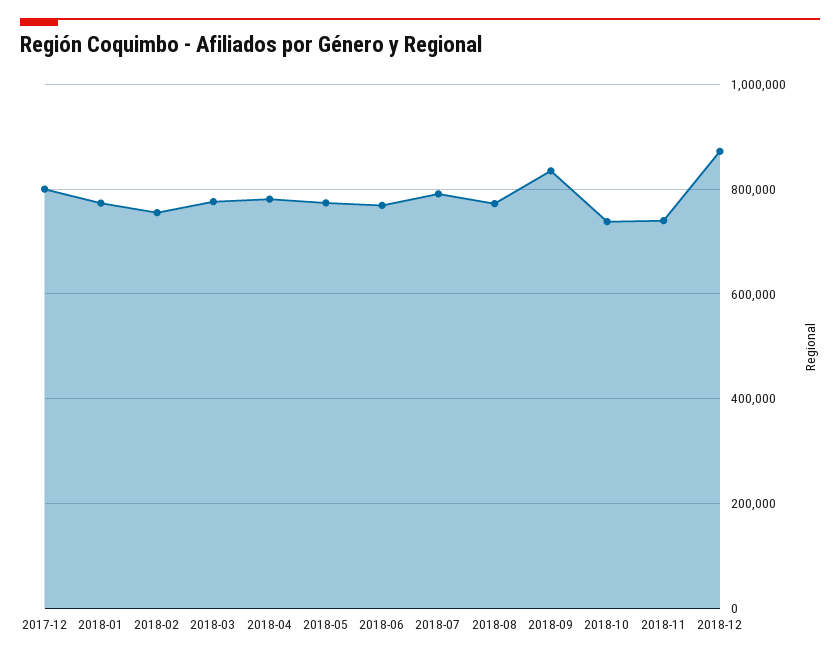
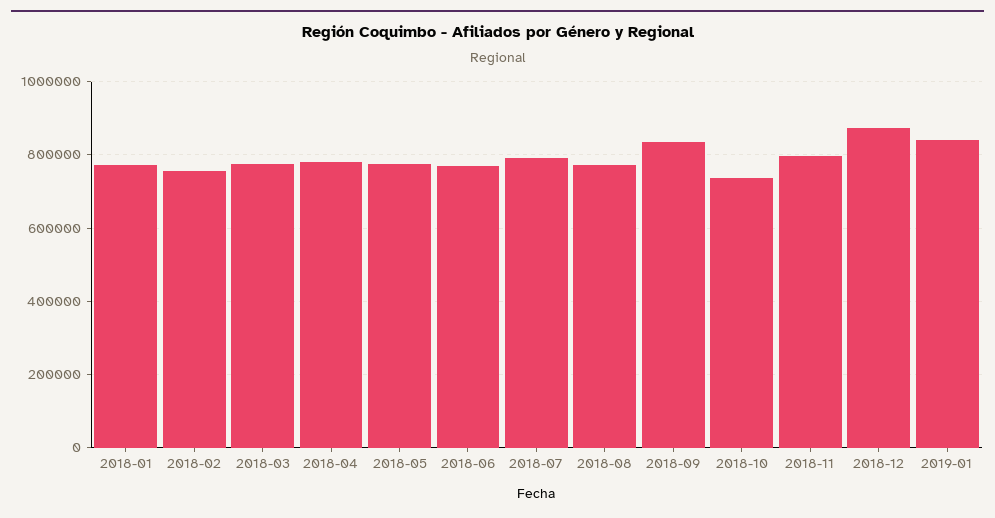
2017-12: 800000 -> none
2018-11: 740000 -> 800000
2019-01: none -> 840000

